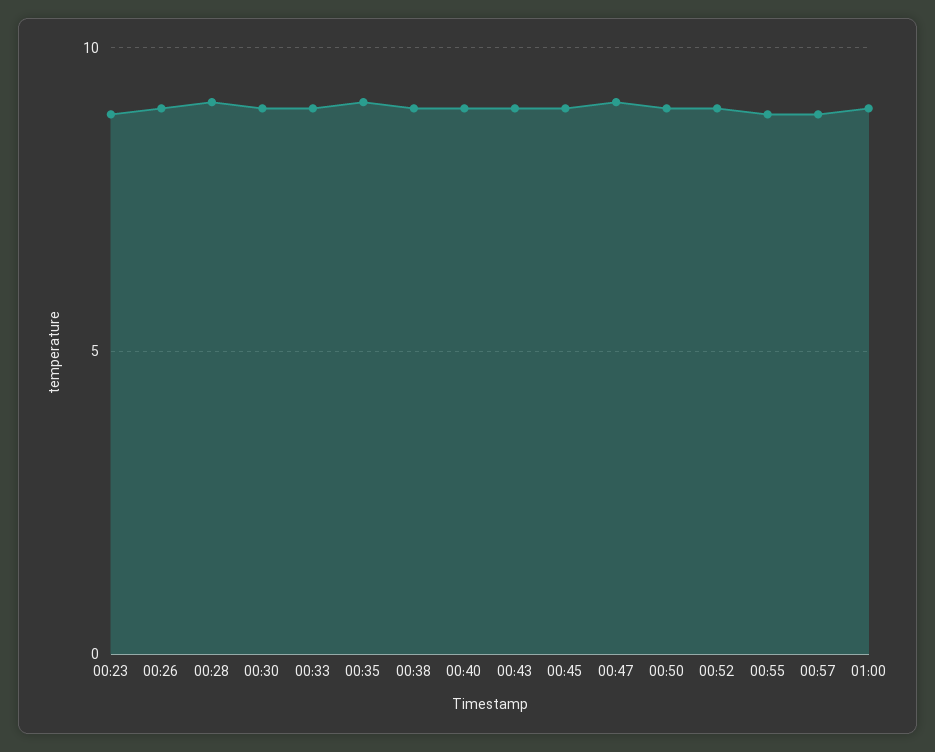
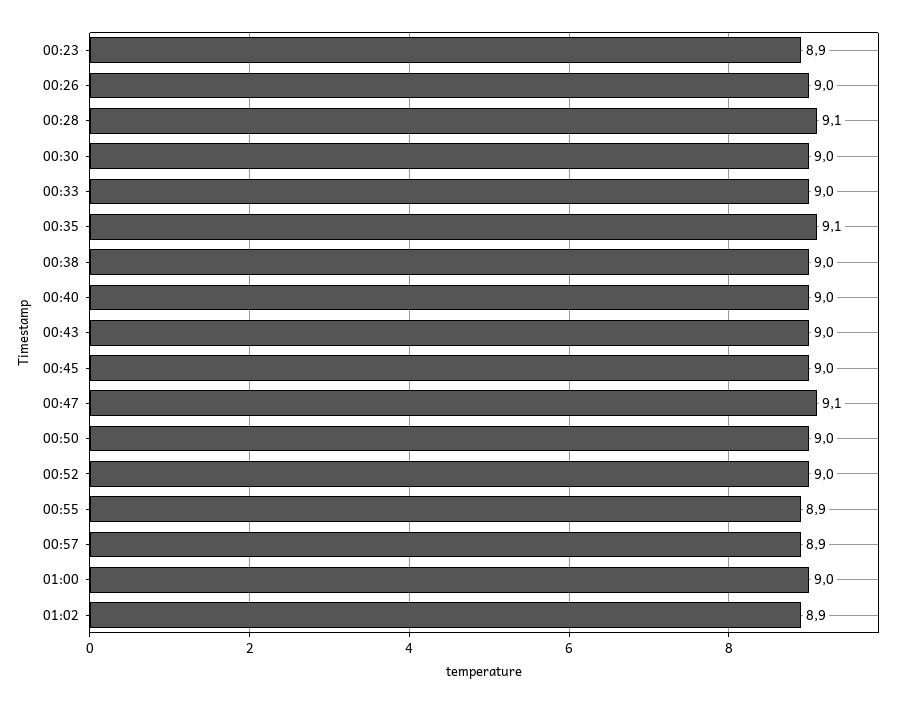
01:02: none -> 8.9

